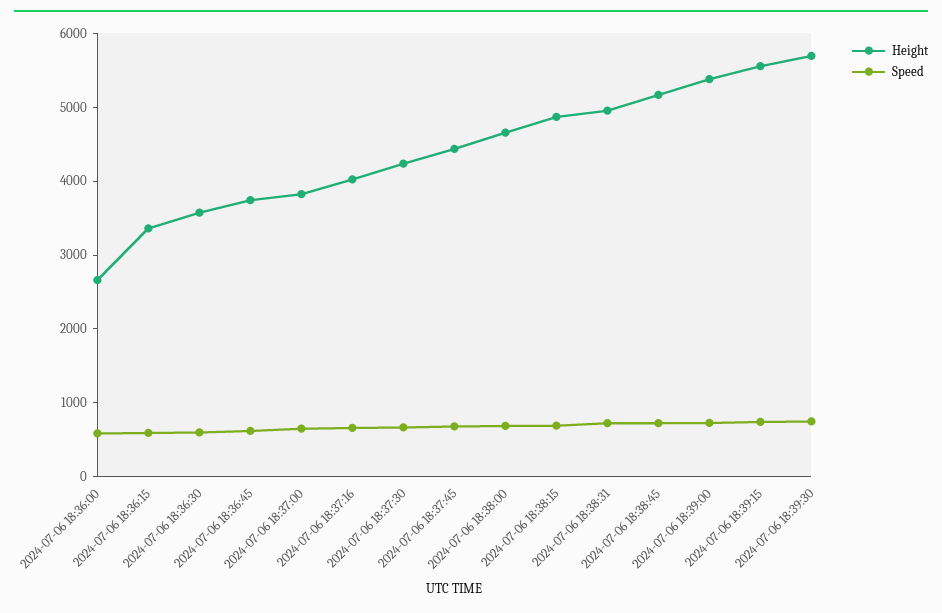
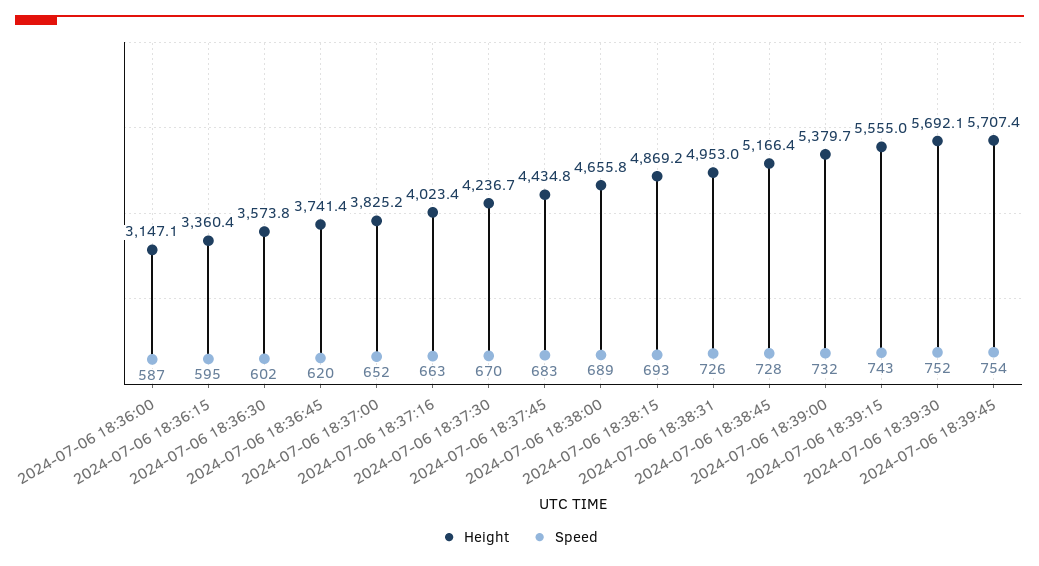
Height, 2024-07-06 18:36:00: 2600 -> 3147.1
Height, 2024-07-06 18:39:45: none -> 5707.4
Speed, 2024-07-06 18:39:45: none -> 754

